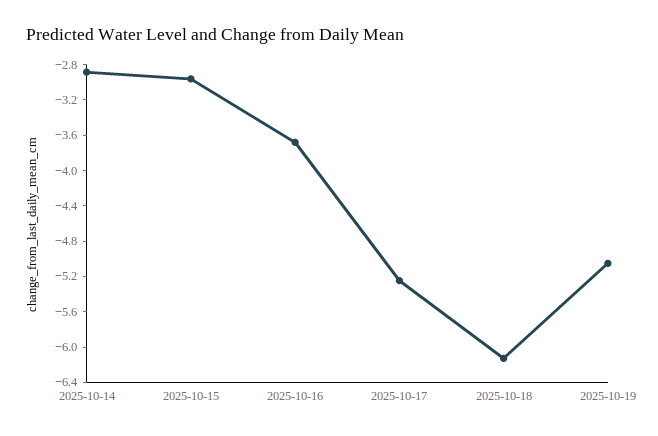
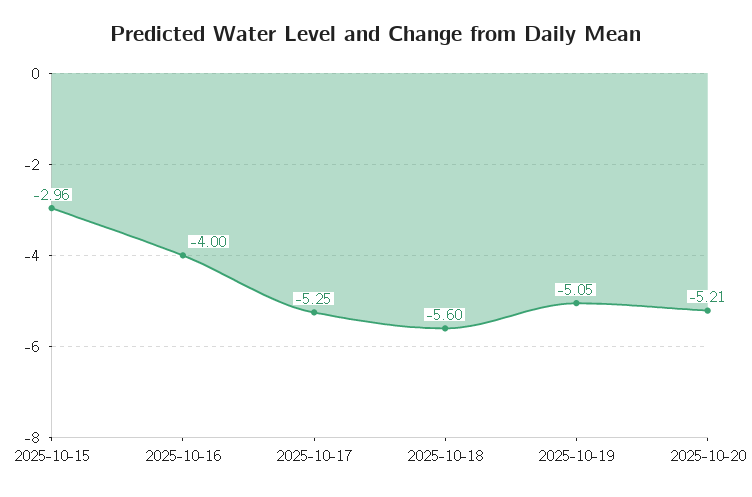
2025-10-14: -2.9 -> none
2025-10-16: -3.7 -> -4
2025-10-18: -6.1 -> -5.6
2025-10-20: none -> -5.21

